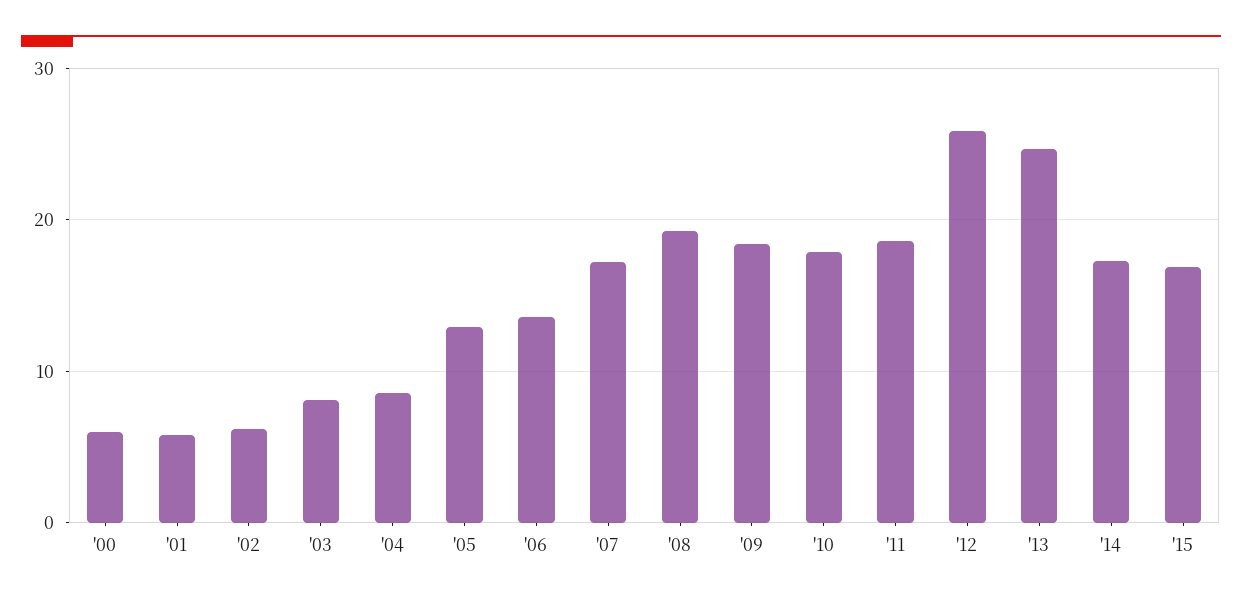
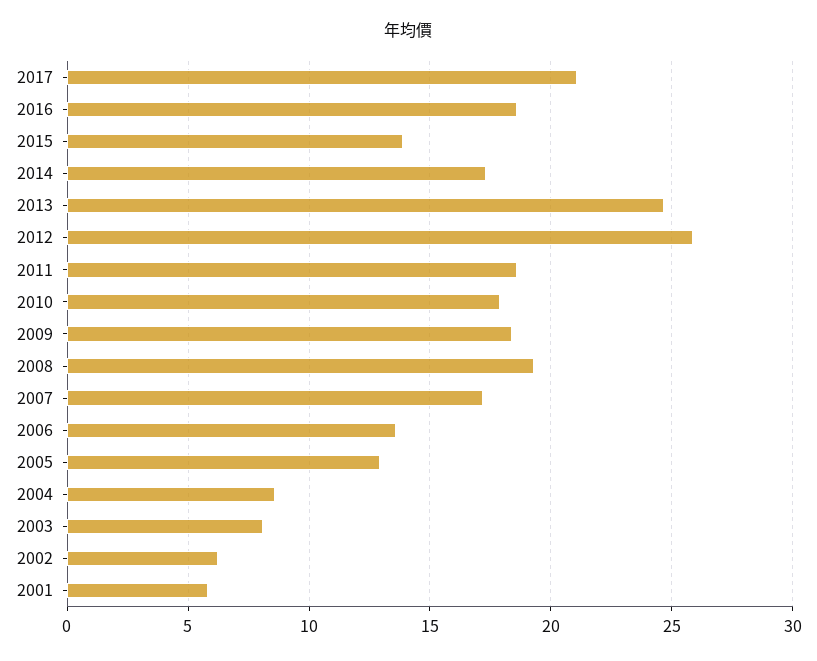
'00: 6 -> none
'15: 17 -> 14
2017: none -> 21
2016: none -> 18.5

